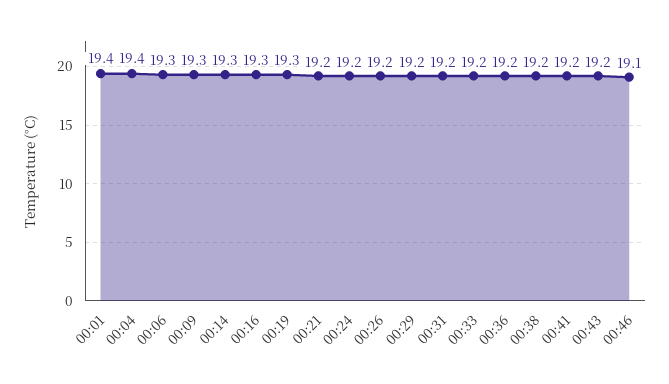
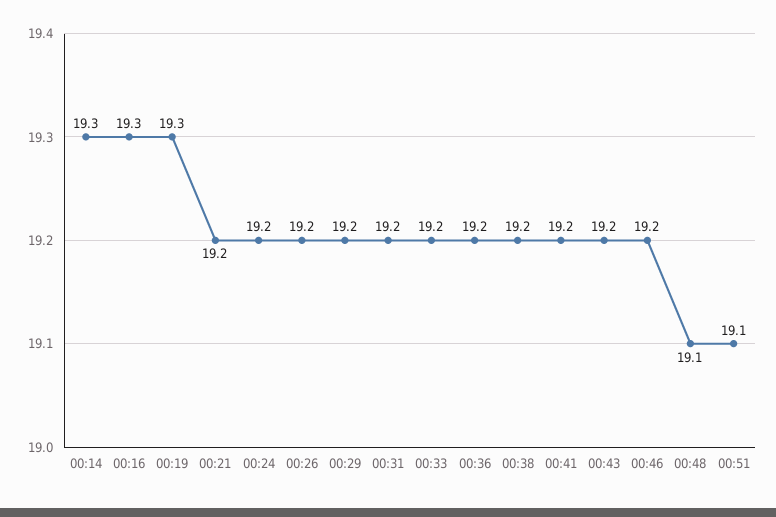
00:01: 19.4 -> none
00:04: 19.4 -> none
00:06: 19.3 -> none
00:09: 19.3 -> none
00:46: 19.1 -> 19.2
00:48: none -> 19.1
00:51: none -> 19.1

